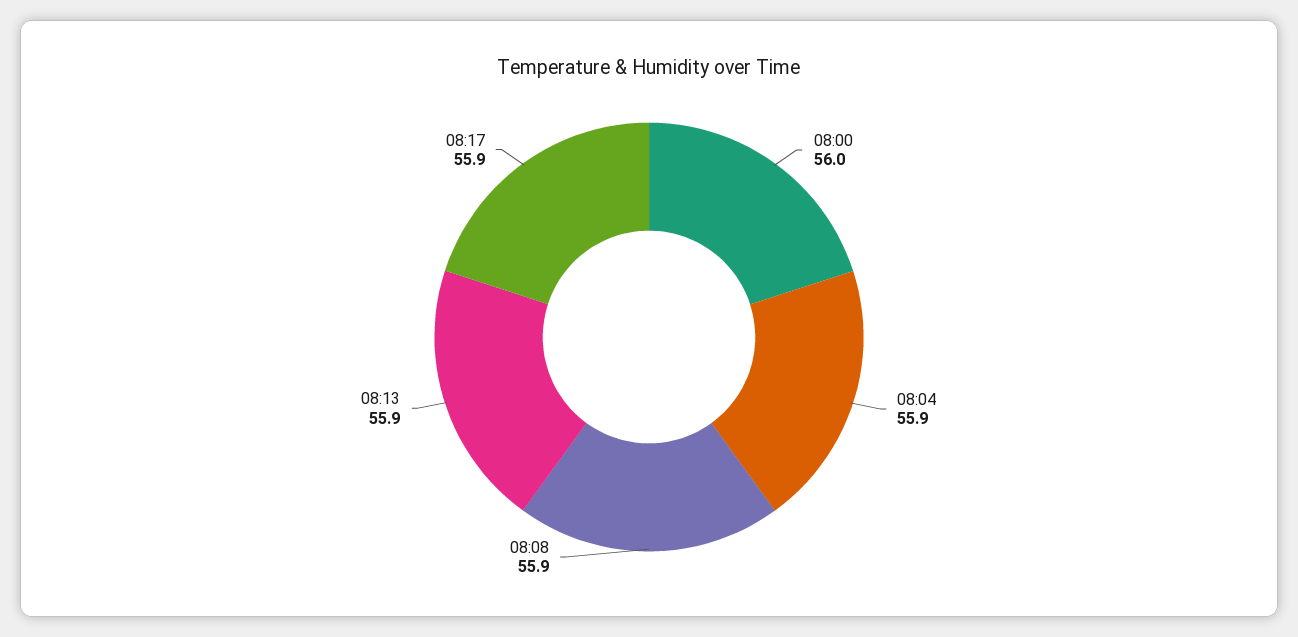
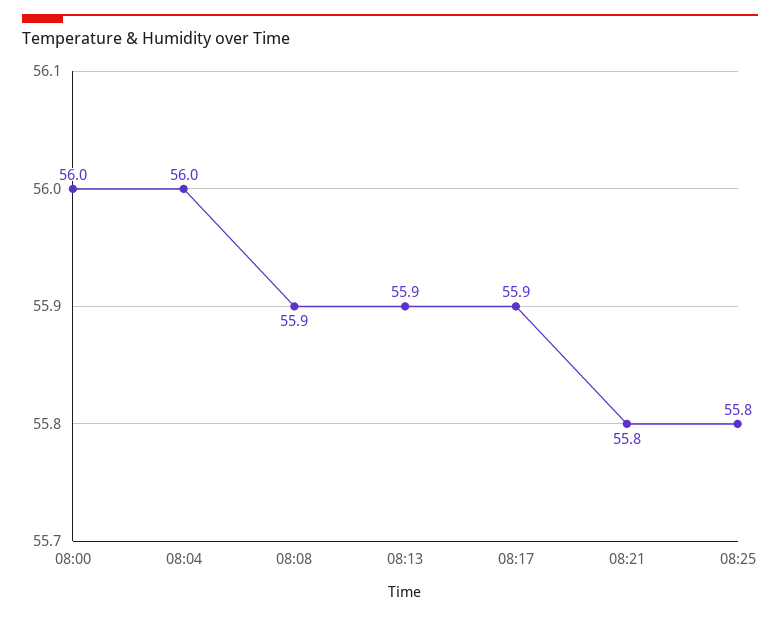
08:04: 55.9 -> 56
08:21: none -> 55.8
08:25: none -> 55.8

